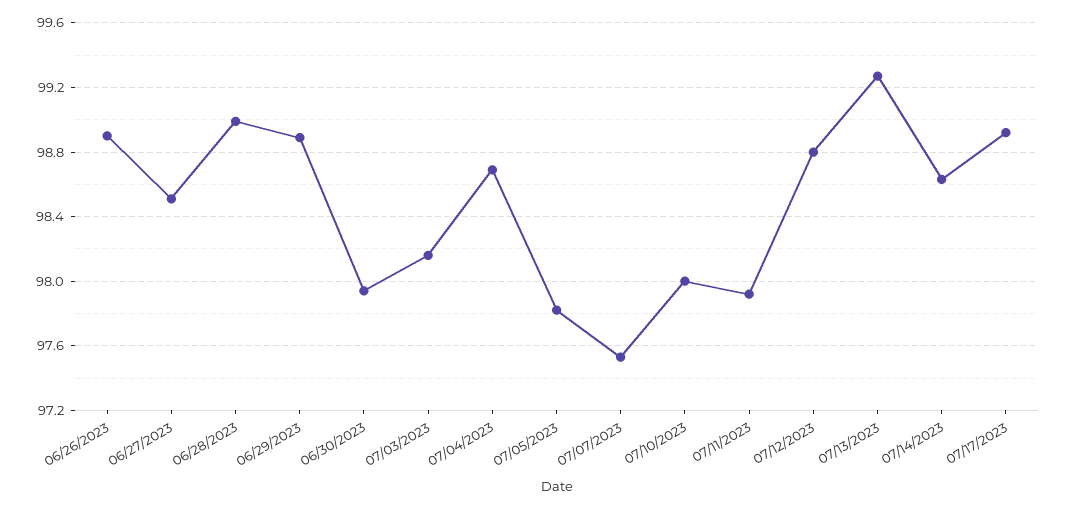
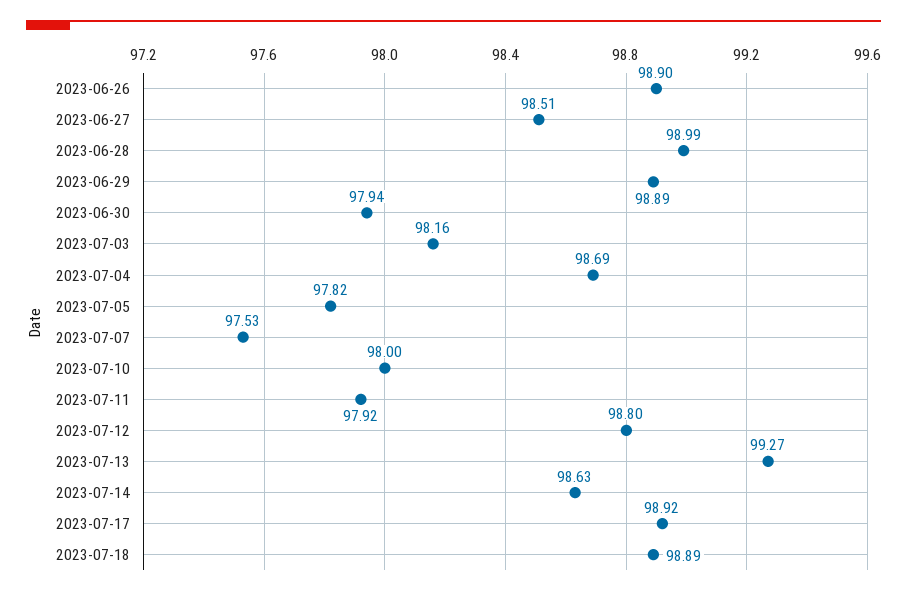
2023-07-18: none -> 98.89

